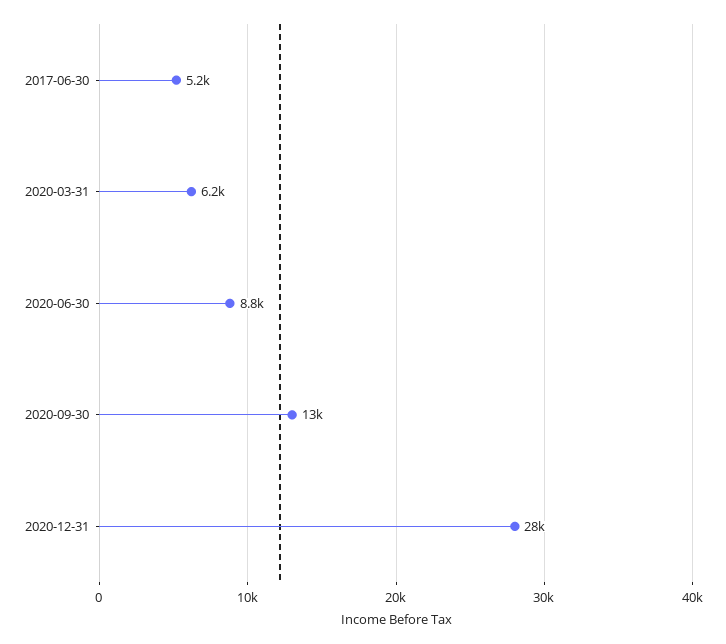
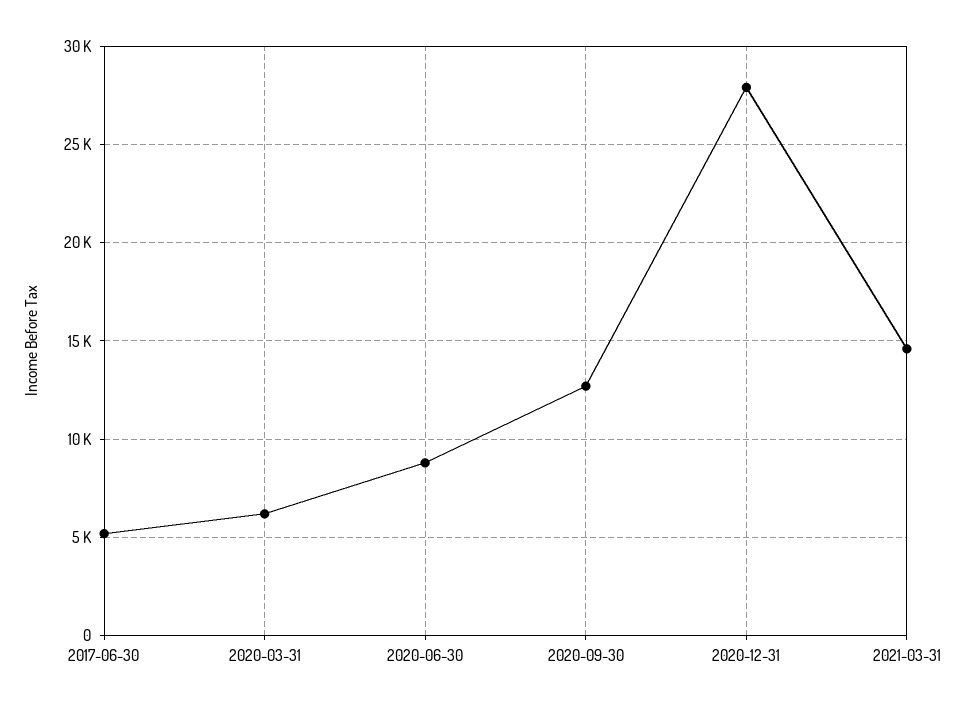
2021-03-31: none -> 14500

